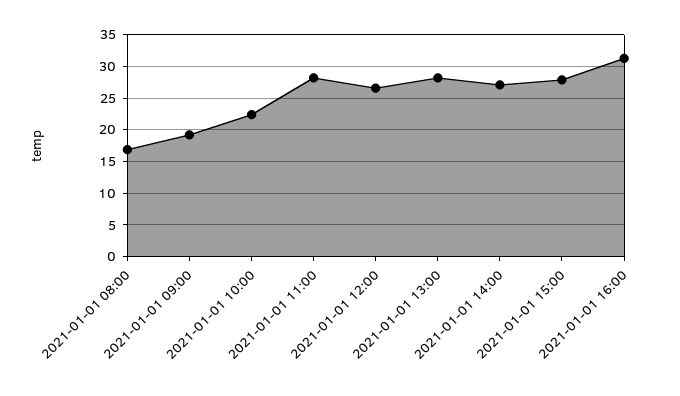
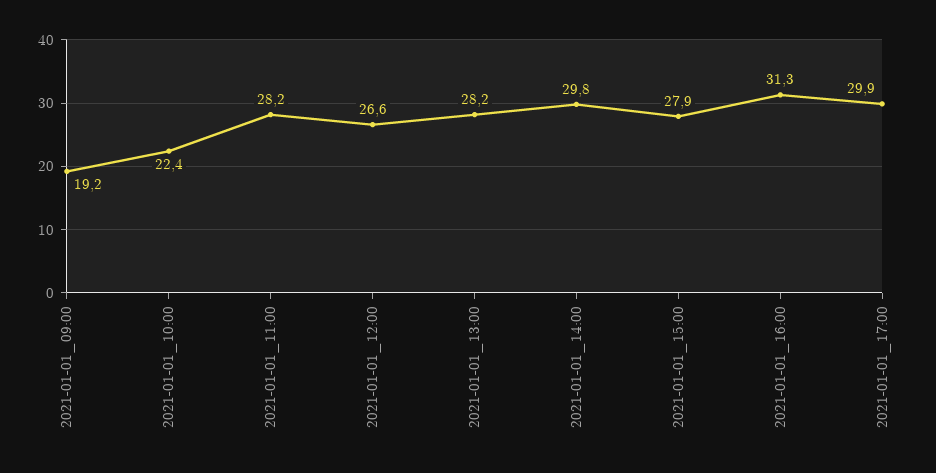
2021-01-01 08:00: 17 -> none
2021-01-01 14:00: 27 -> 29.8
2021-01-01_17:00: none -> 29.9

